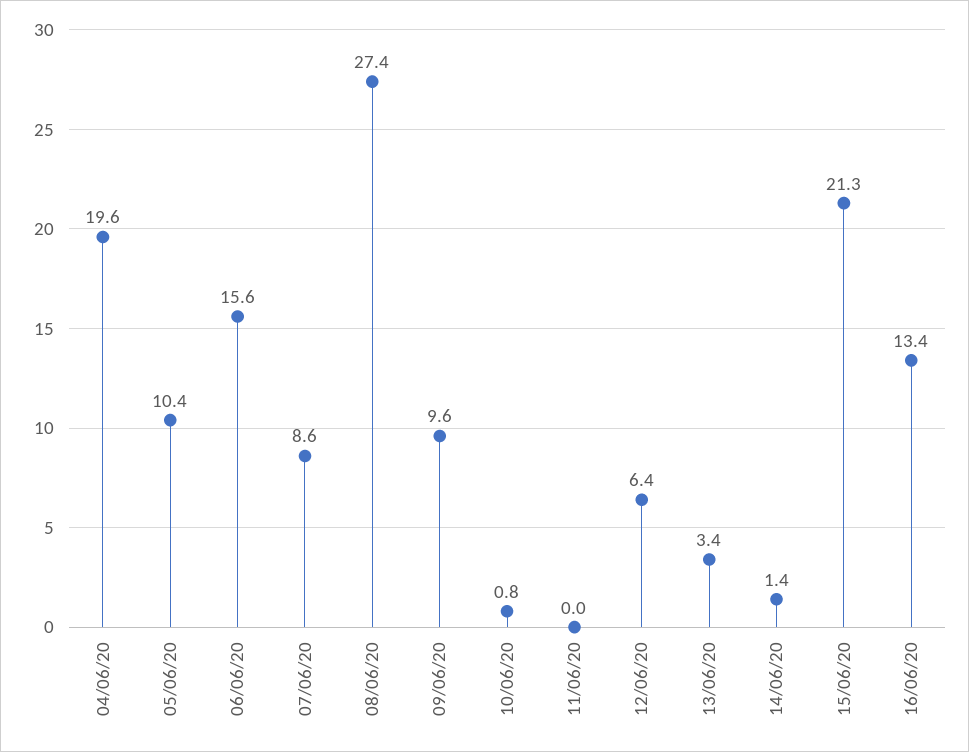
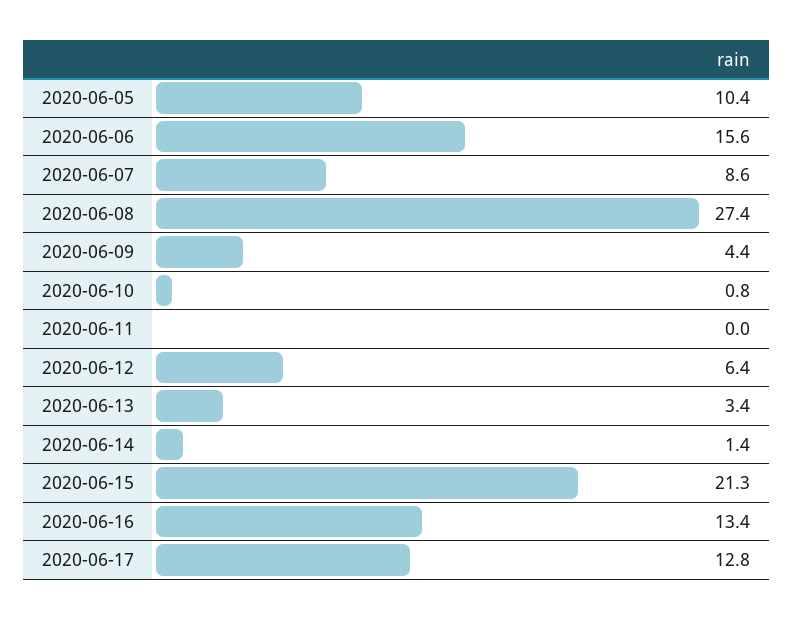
04/06/20: 19.6 -> none
09/06/20: 9.6 -> 4.4
2020-06-17: none -> 12.8

